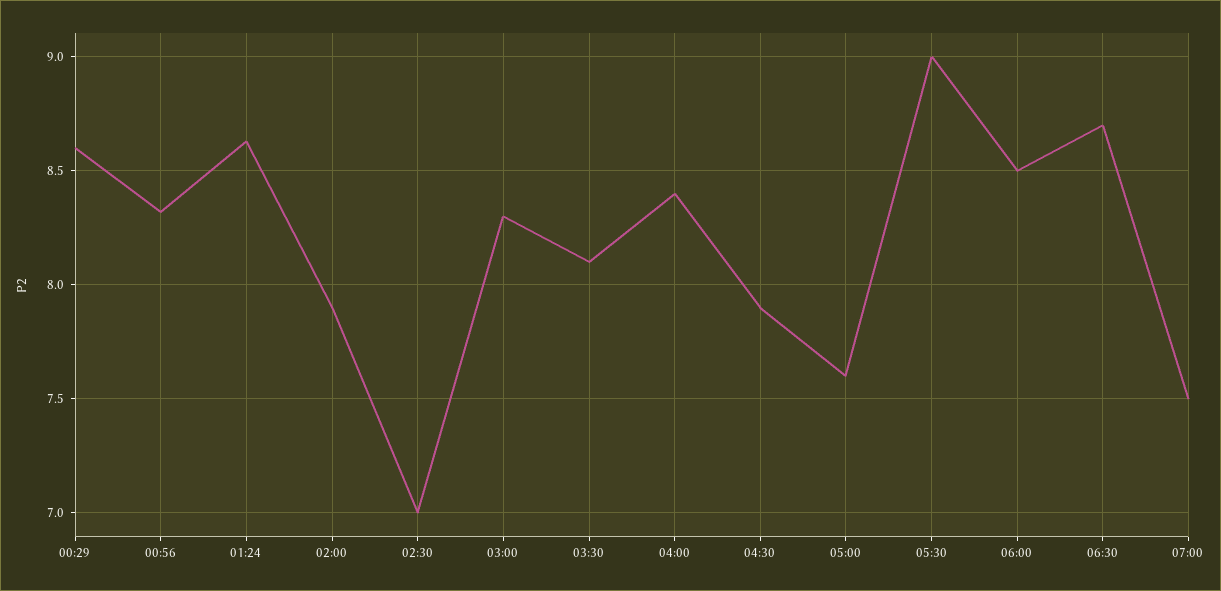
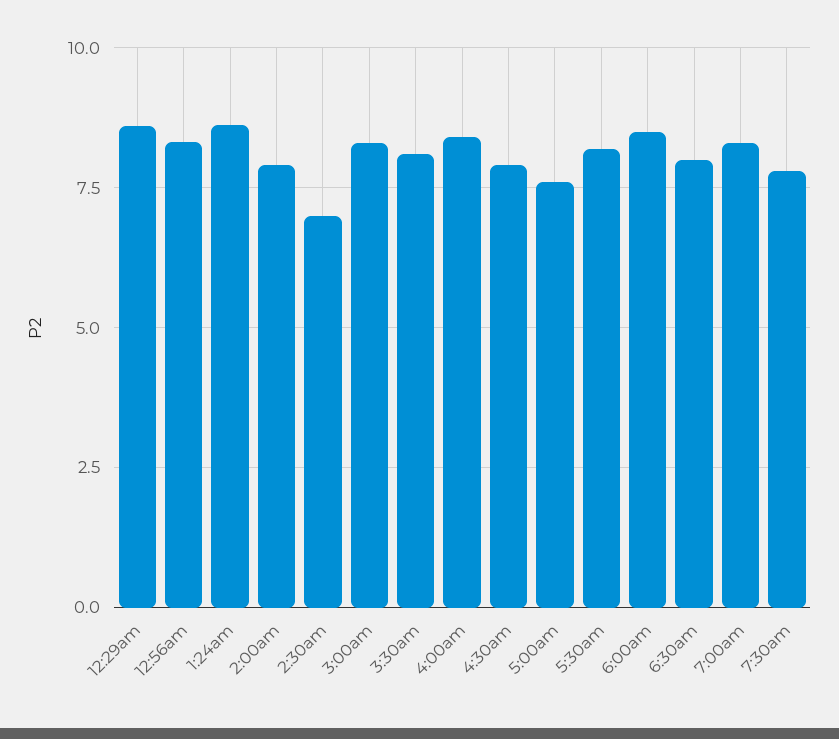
05:30: 9 -> 8.25
06:30: 8.7 -> 8
07:00: 7.5 -> 8.25
7:30am: none -> 7.75

